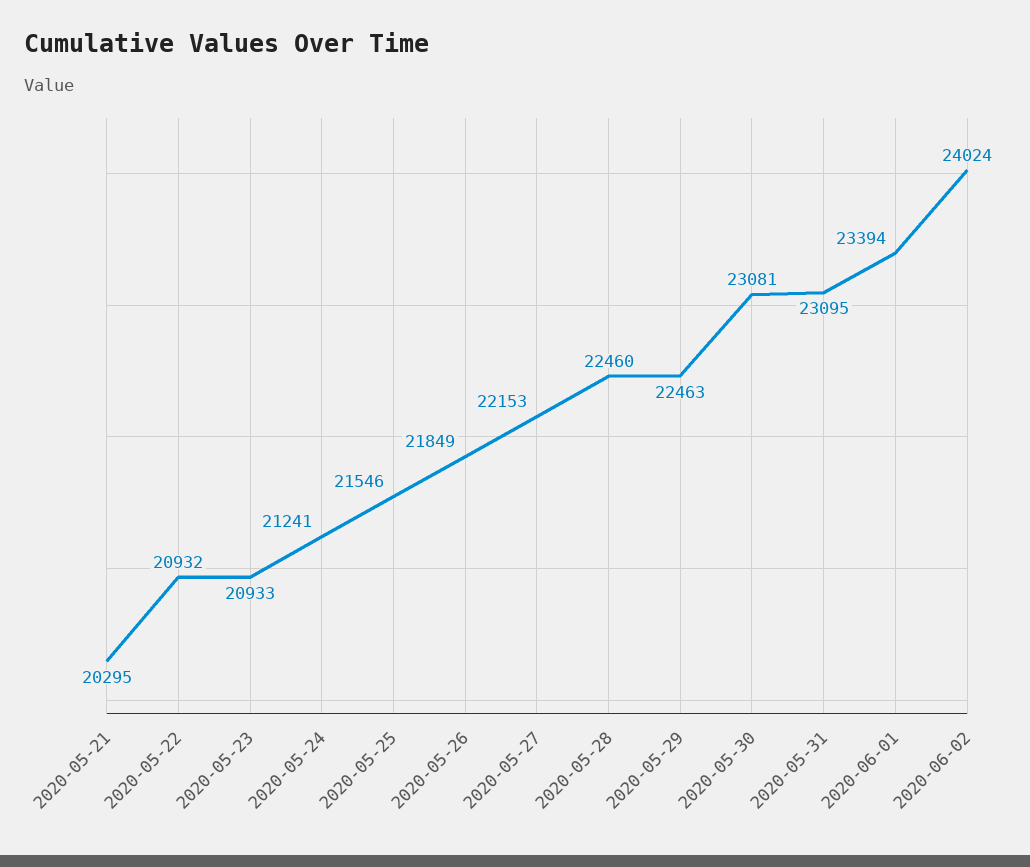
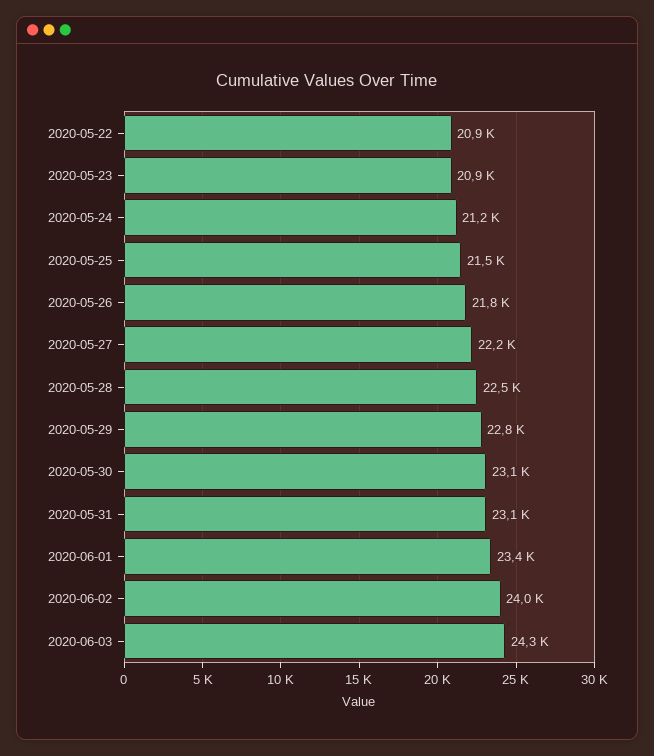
2020-05-21: 20295 -> none
2020-05-29: 22463 -> 22800
2020-06-03: none -> 24300

